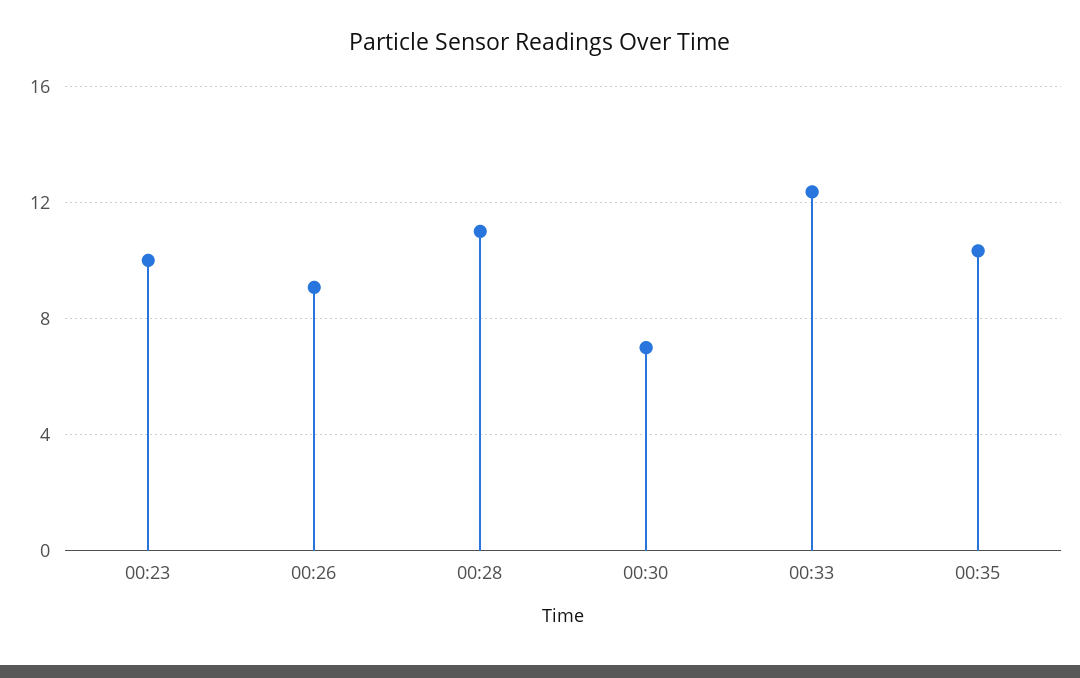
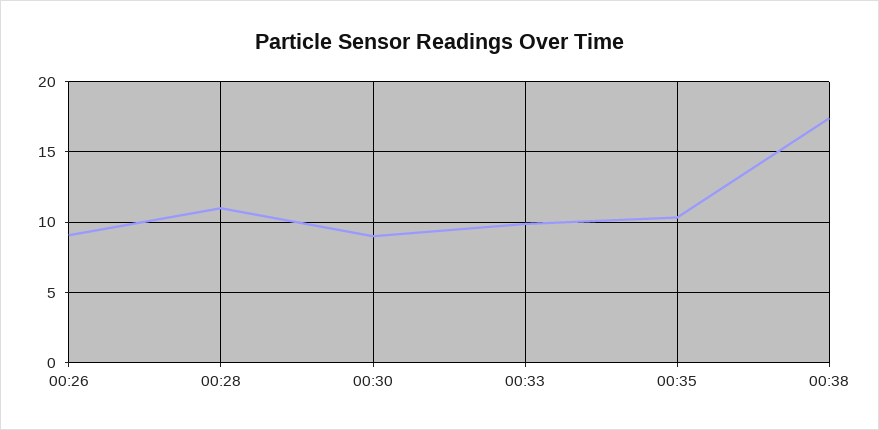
00:23: 10 -> none
00:30: 7 -> 9
00:33: 12.5 -> 10
00:38: none -> 17.5

